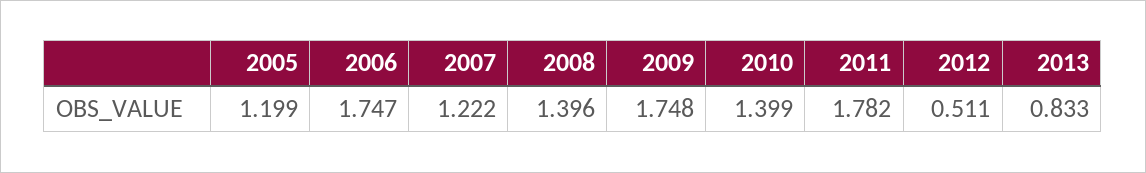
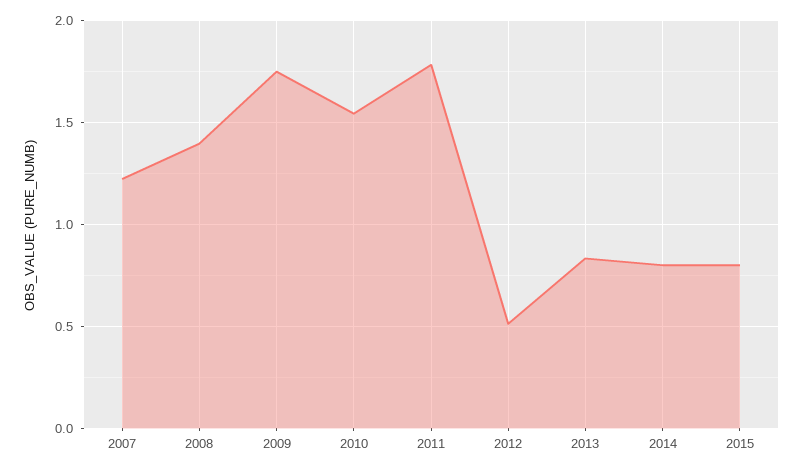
2005: 1.199 -> none
2006: 1.747 -> none
2010: 1.399 -> 1.55
2014: none -> 0.8
2015: none -> 0.8

